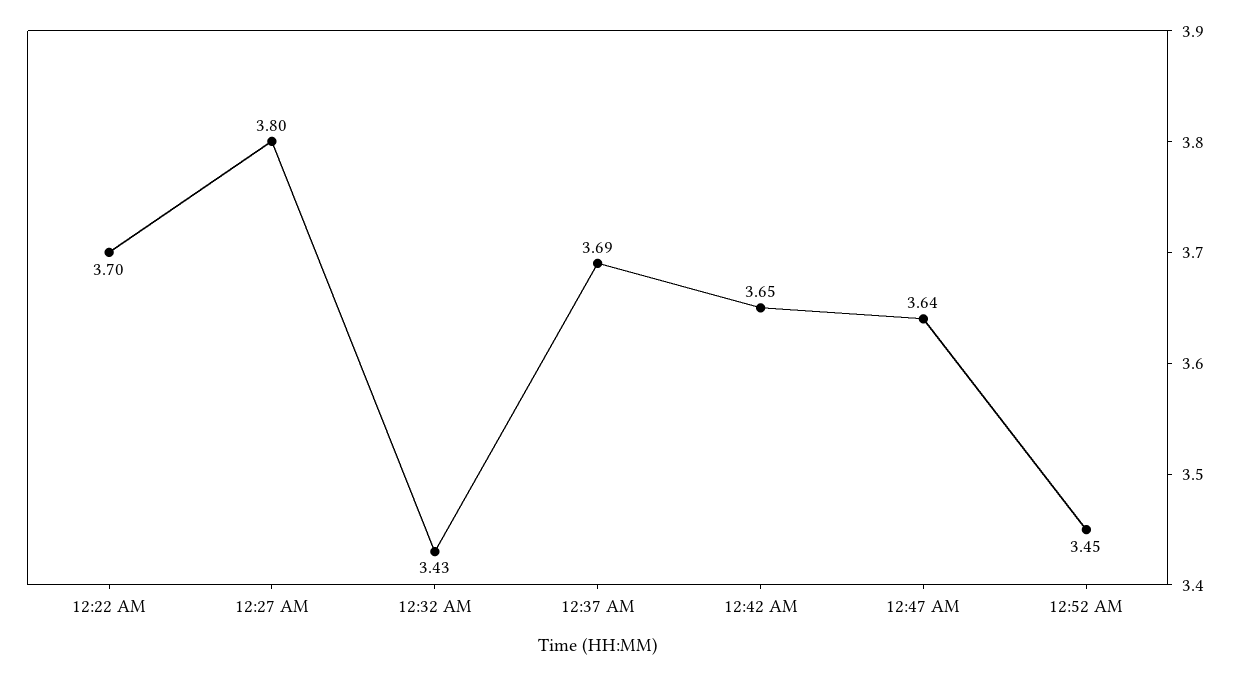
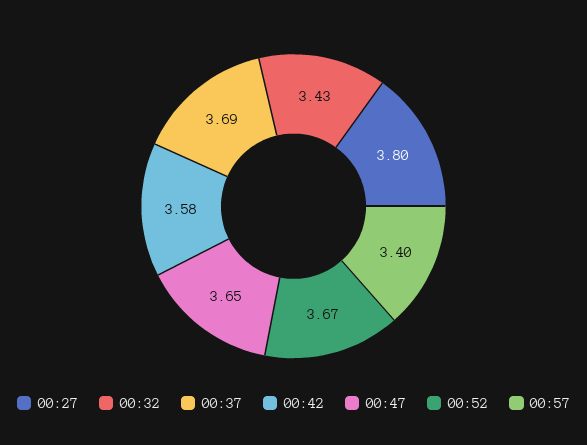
12:22 AM: 3.7 -> none
12:42 AM: 3.65 -> 3.58
12:47 AM: 3.64 -> 3.65
12:52 AM: 3.45 -> 3.67
00:57: none -> 3.4

